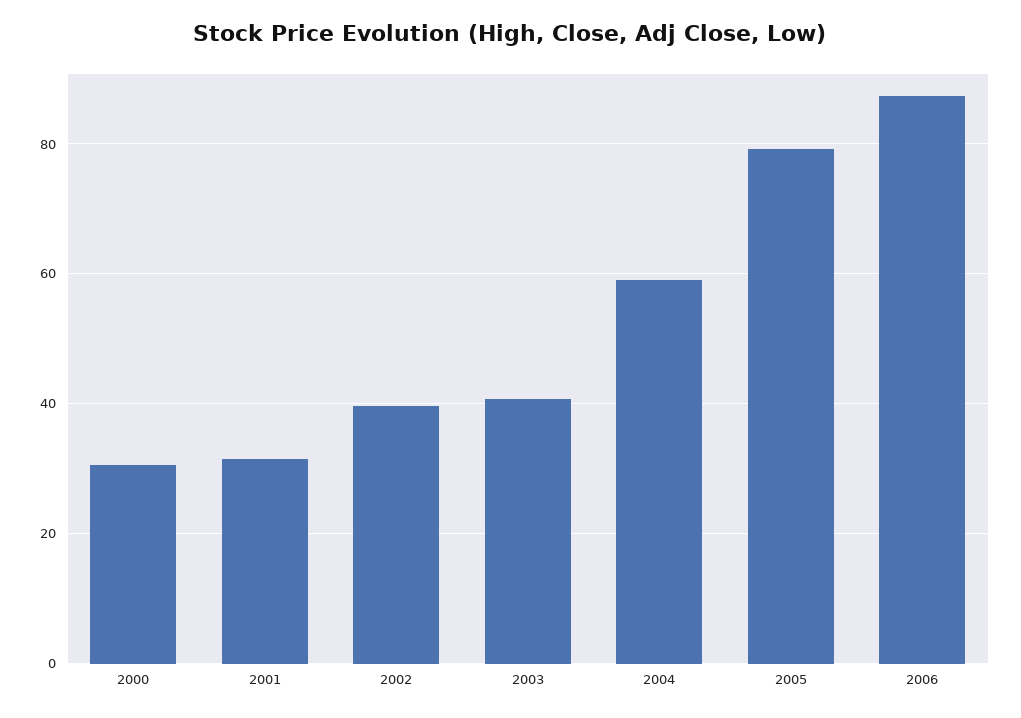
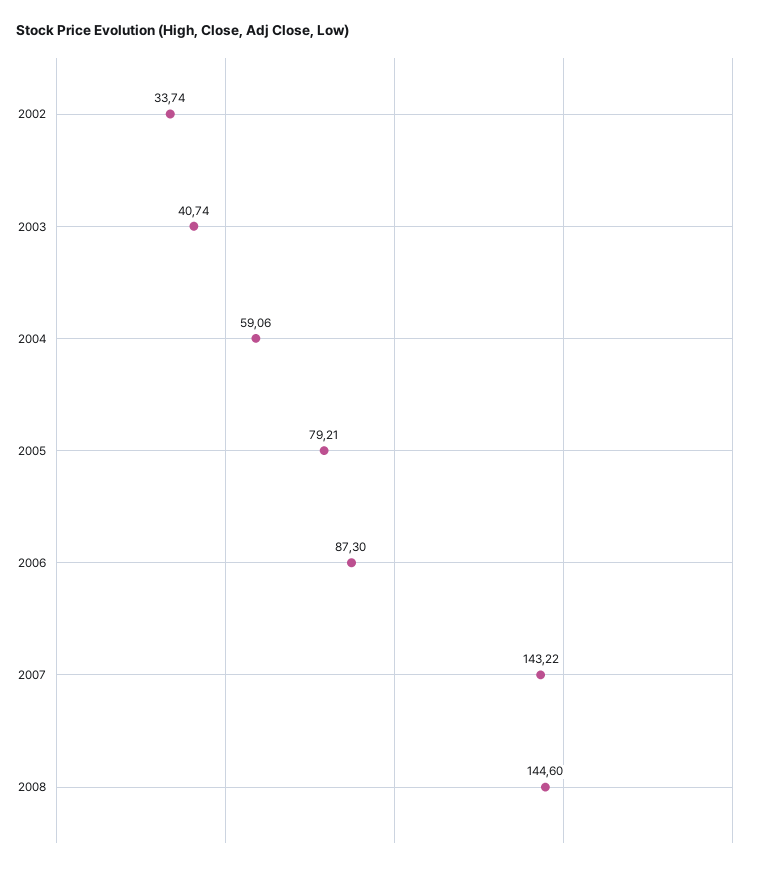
2000: 30 -> none
2001: 32 -> none
2002: 40 -> 33.74
2007: none -> 143.22
2008: none -> 144.6

